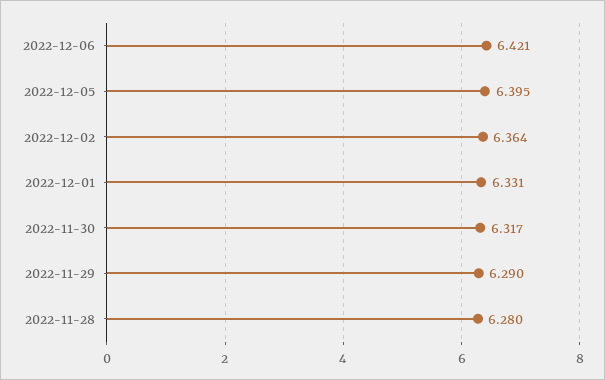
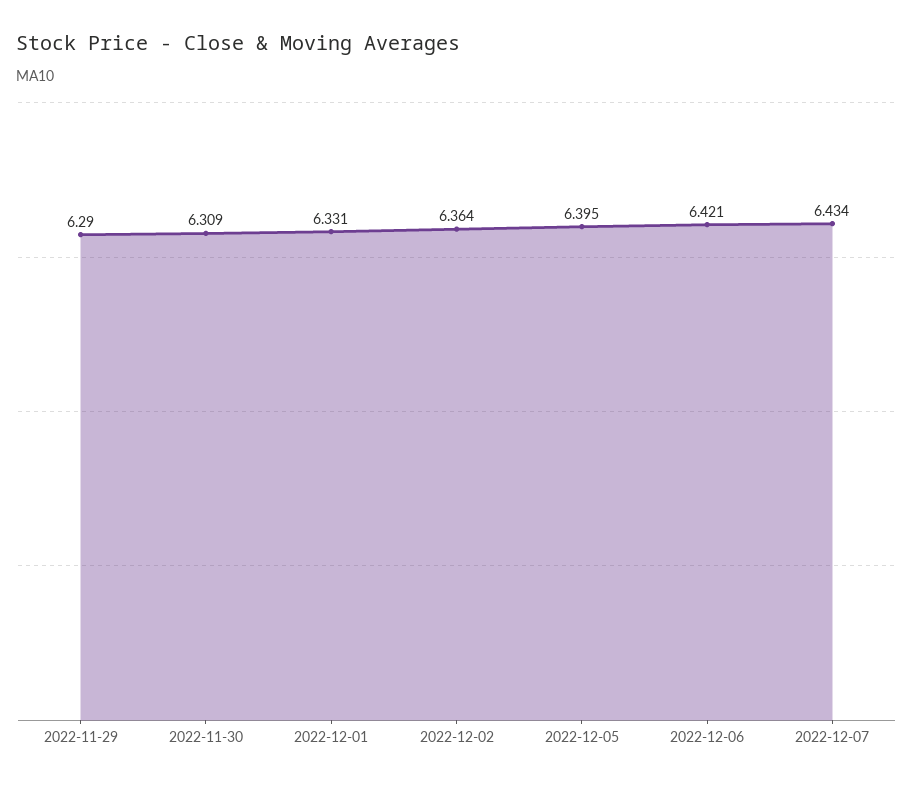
2022-11-30: 6.317 -> 6.309
2022-11-28: 6.28 -> none
2022-12-07: none -> 6.434

